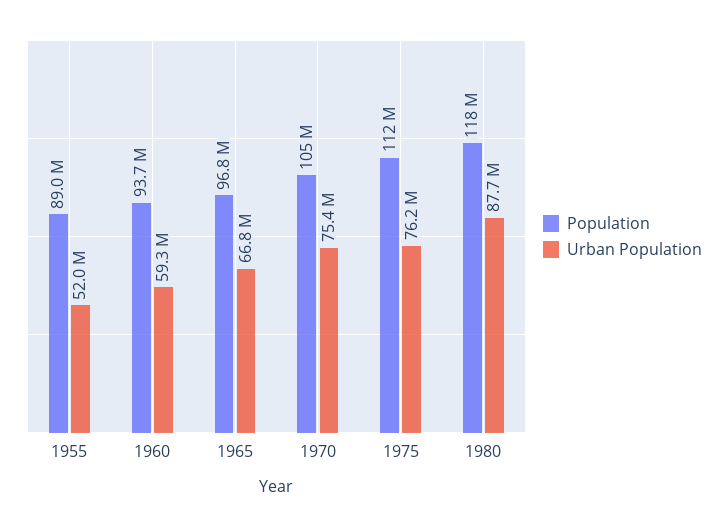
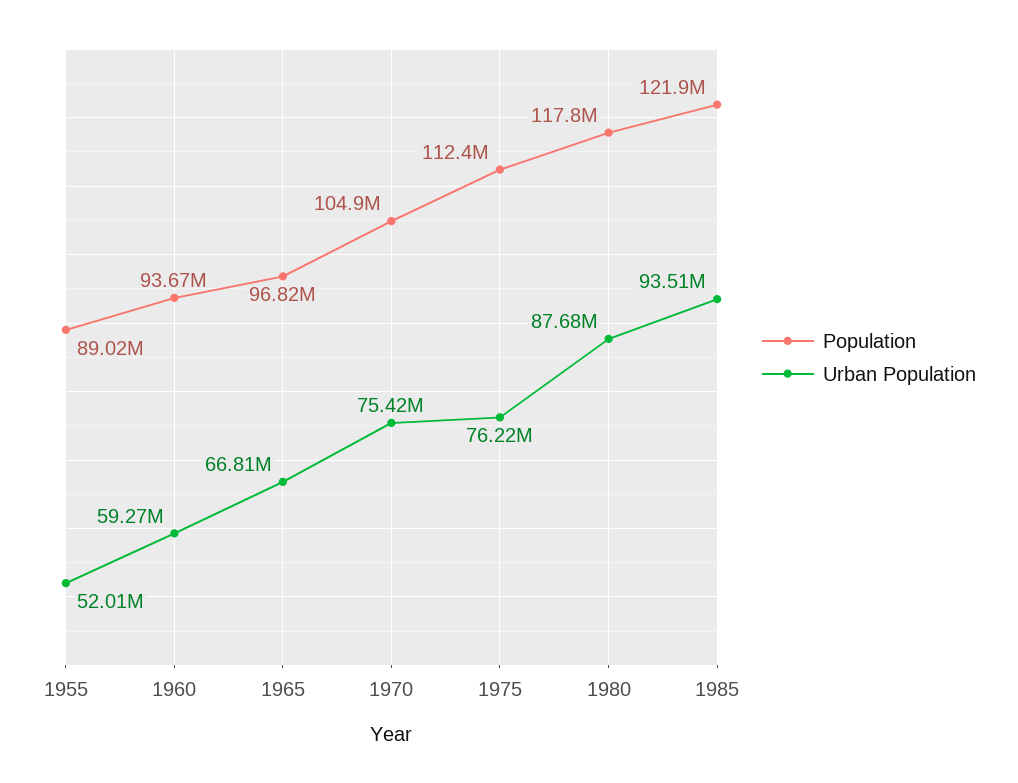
Population, 1985: none -> 121900000
Urban Population, 1985: none -> 93510000

